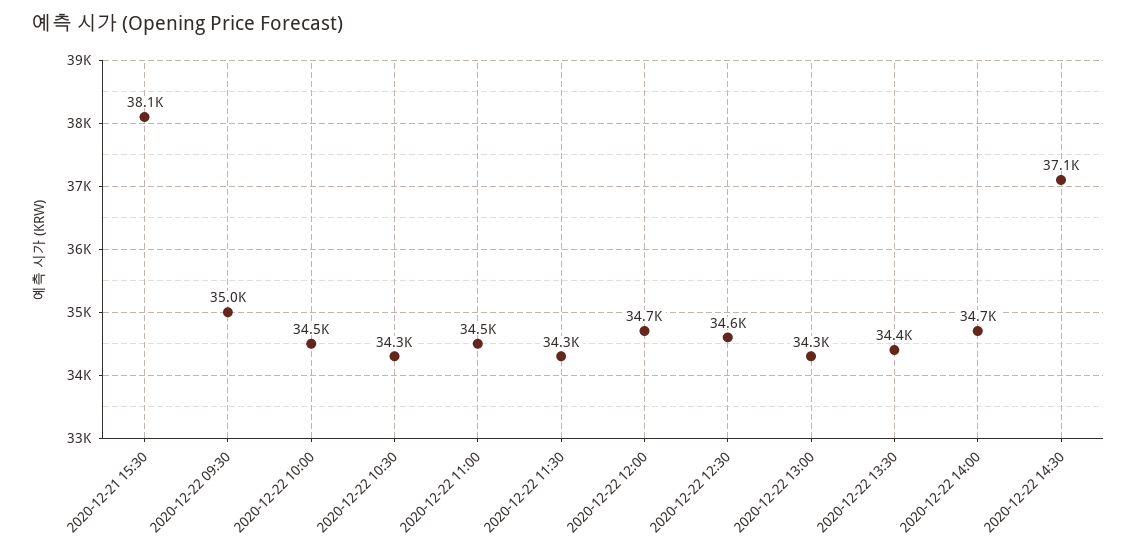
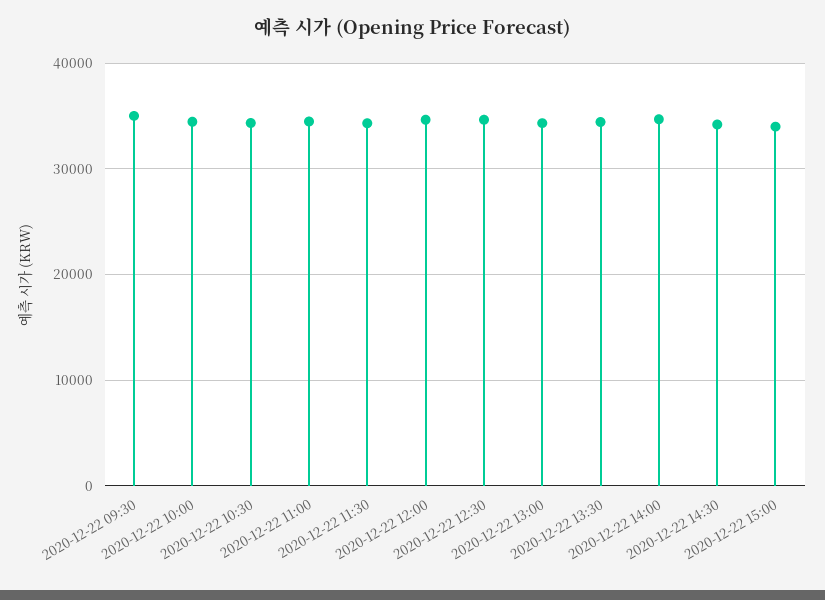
2020-12-21 15:30: 38100 -> none
2020-12-22 14:30: 37100 -> 34000
2020-12-22 15:00: none -> 34000

